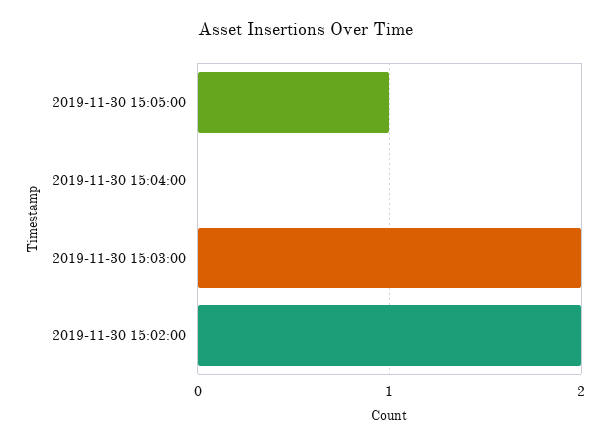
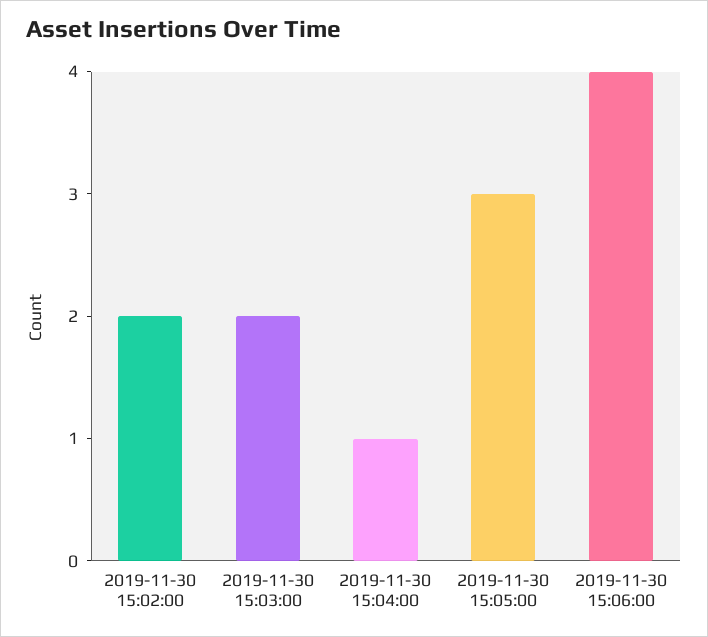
2019-11-30 15:05:00: 1 -> 3
2019-11-30 15:04:00: 0 -> 1
2019-11-30 15:06:00: none -> 4

